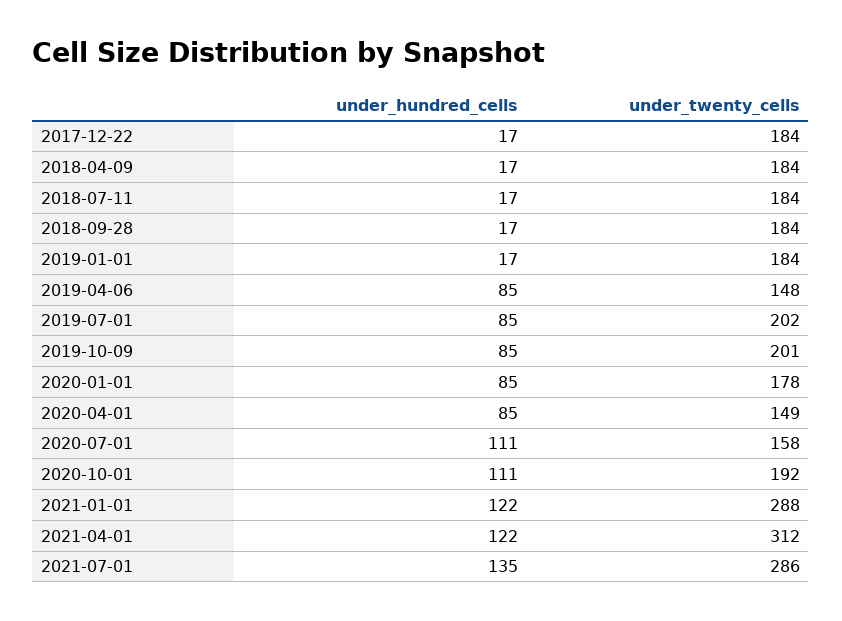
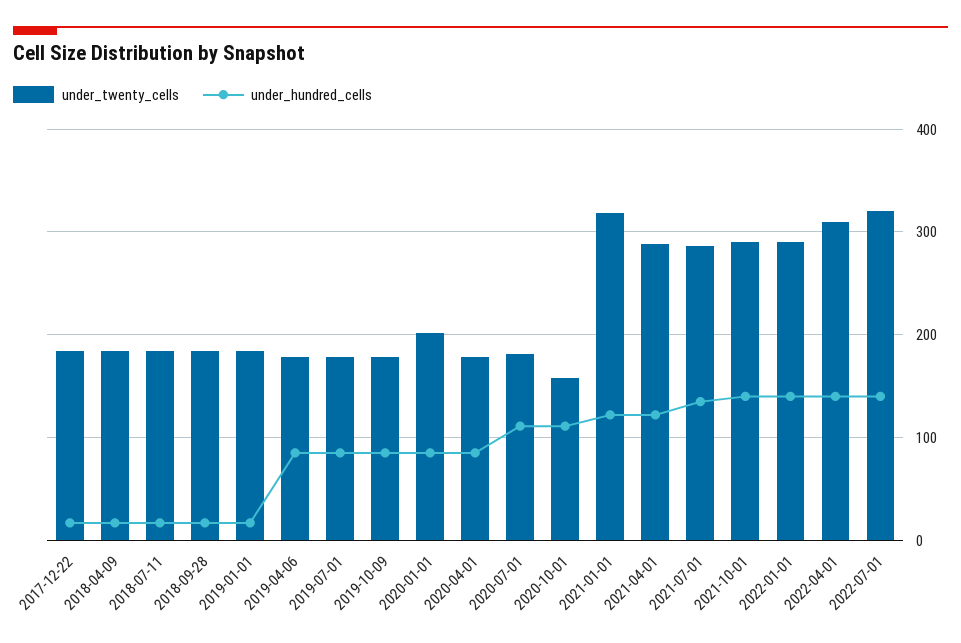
under_twenty_cells, 2019-04-06: 148 -> 180
under_twenty_cells, 2019-07-01: 202 -> 180
under_twenty_cells, 2019-10-09: 201 -> 180
under_twenty_cells, 2020-01-01: 178 -> 200
under_twenty_cells, 2020-04-01: 149 -> 180
under_twenty_cells, 2020-07-01: 158 -> 180
under_twenty_cells, 2020-10-01: 192 -> 160
under_twenty_cells, 2021-01-01: 288 -> 320
under_twenty_cells, 2021-04-01: 312 -> 290
under_twenty_cells, 2021-10-01: none -> 290
under_hundred_cells, 2021-10-01: none -> 140
under_twenty_cells, 2022-01-01: none -> 290
under_hundred_cells, 2022-01-01: none -> 140
under_twenty_cells, 2022-04-01: none -> 310
under_hundred_cells, 2022-04-01: none -> 140
under_twenty_cells, 2022-07-01: none -> 320
under_hundred_cells, 2022-07-01: none -> 140

